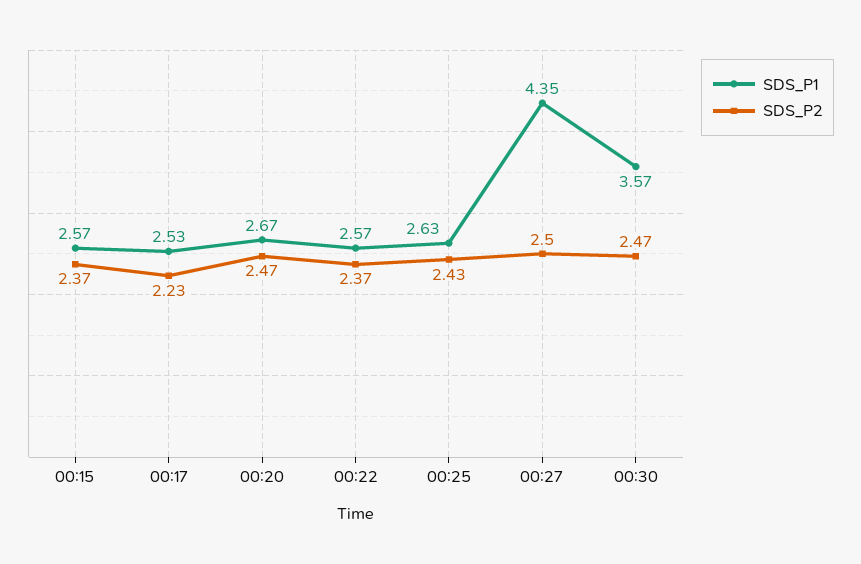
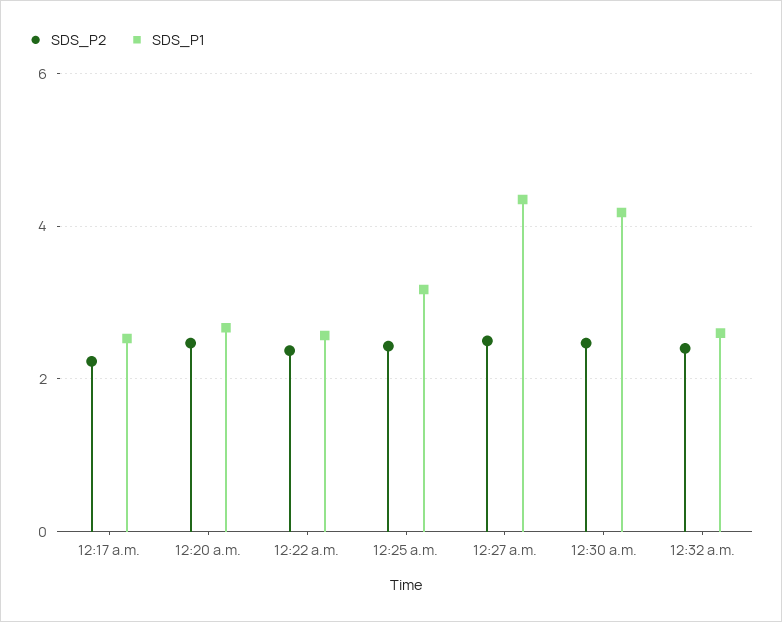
SDS_P1, 00:15: 2.57 -> none
SDS_P2, 00:15: 2.37 -> none
SDS_P1, 00:25: 2.63 -> 3.2
SDS_P1, 00:30: 3.57 -> 4.2
SDS_P2, 12:32 a.m.: none -> 2.4
SDS_P1, 12:32 a.m.: none -> 2.6

